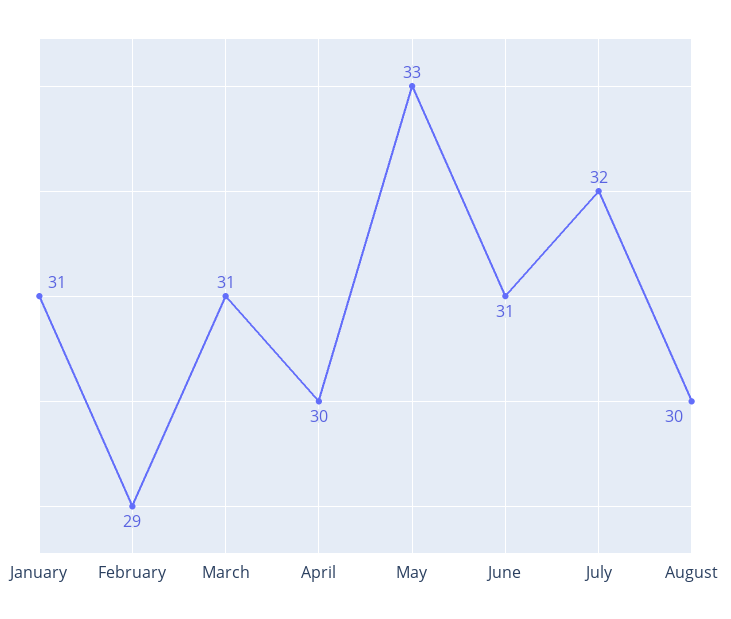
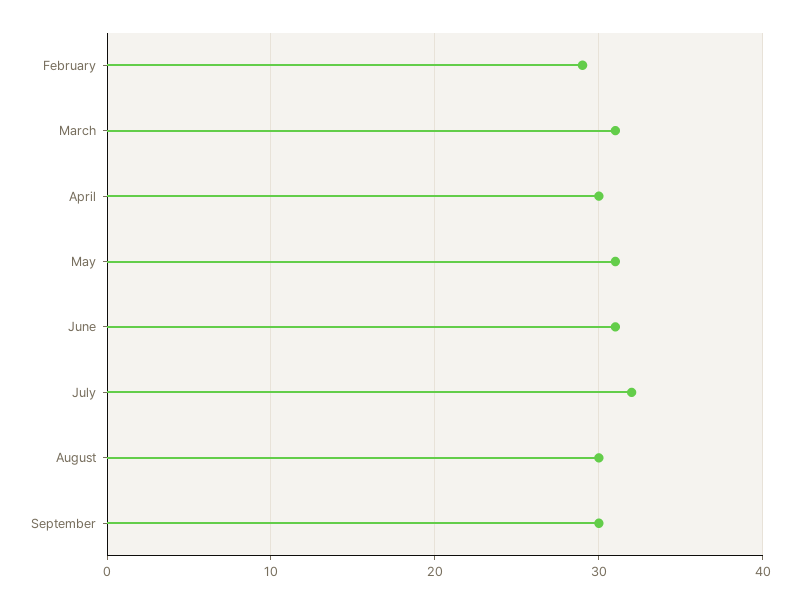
January: 31 -> none
May: 33 -> 31
September: none -> 30

